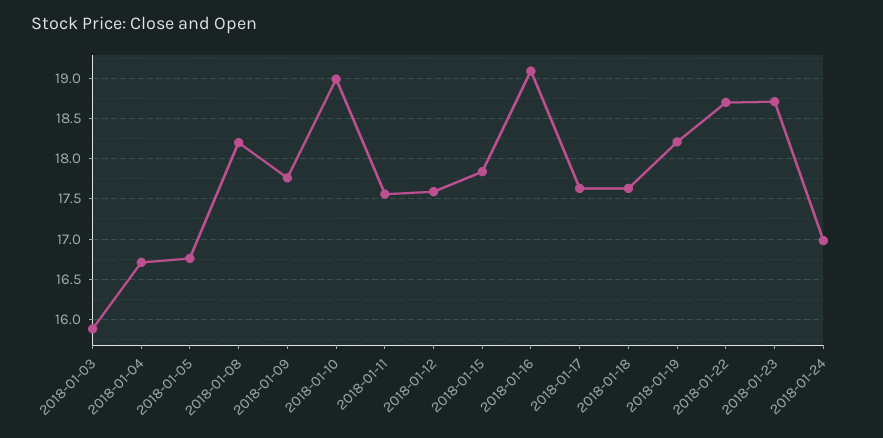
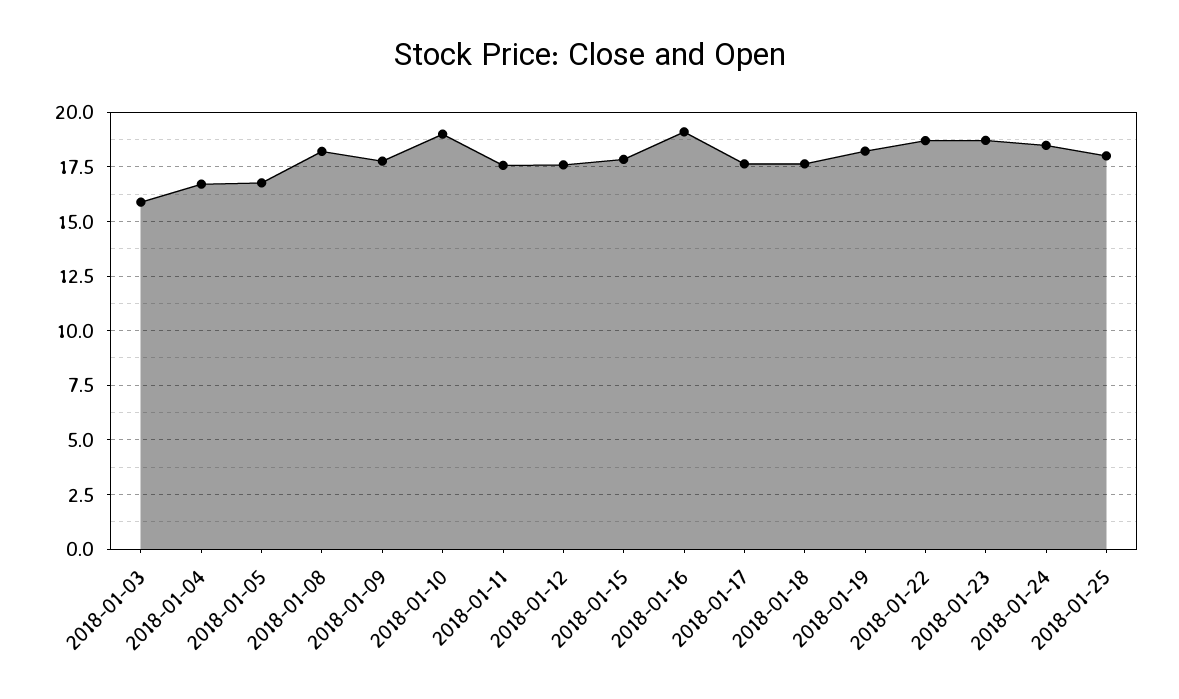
2018-01-24: 17 -> 18.5
2018-01-25: none -> 18

